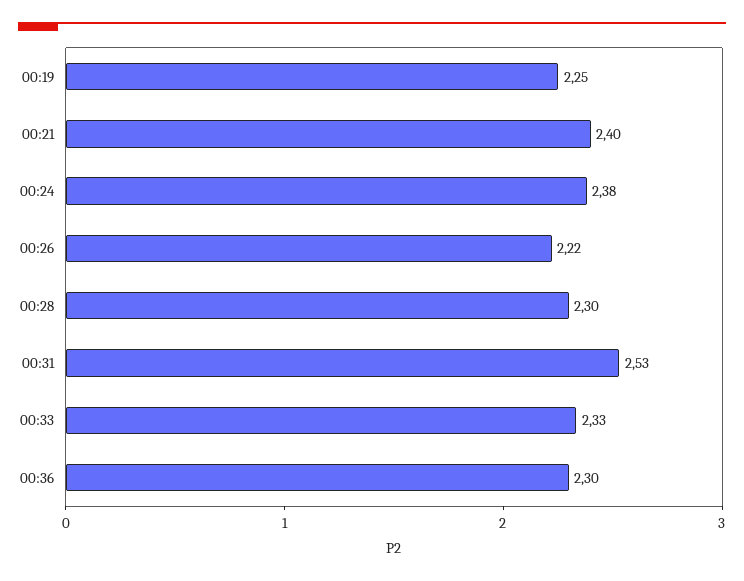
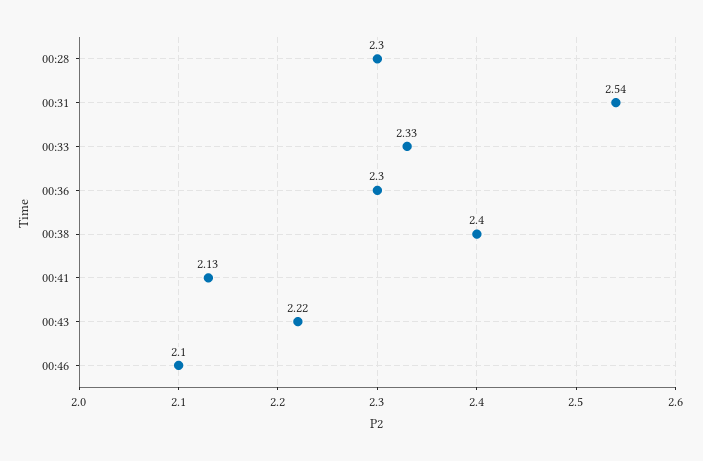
00:19: 2.25 -> none
00:21: 2.4 -> none
00:24: 2.38 -> none
00:26: 2.22 -> none
00:31: 2.53 -> 2.54
00:38: none -> 2.4
00:41: none -> 2.13
00:43: none -> 2.22
00:46: none -> 2.1

